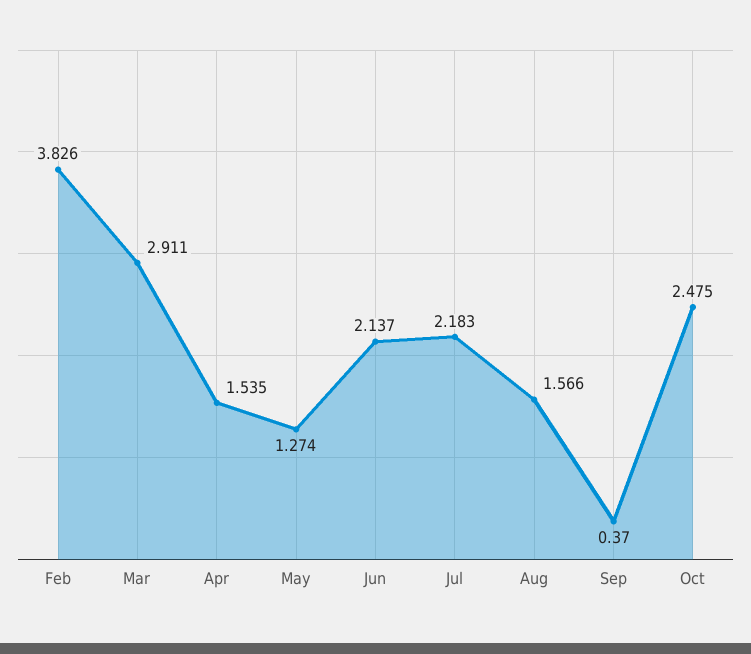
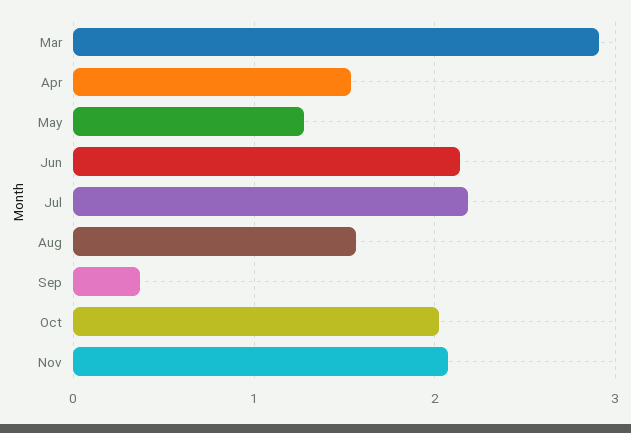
Feb: 3.826 -> none
Oct: 2.475 -> 2
Nov: none -> 2.1

